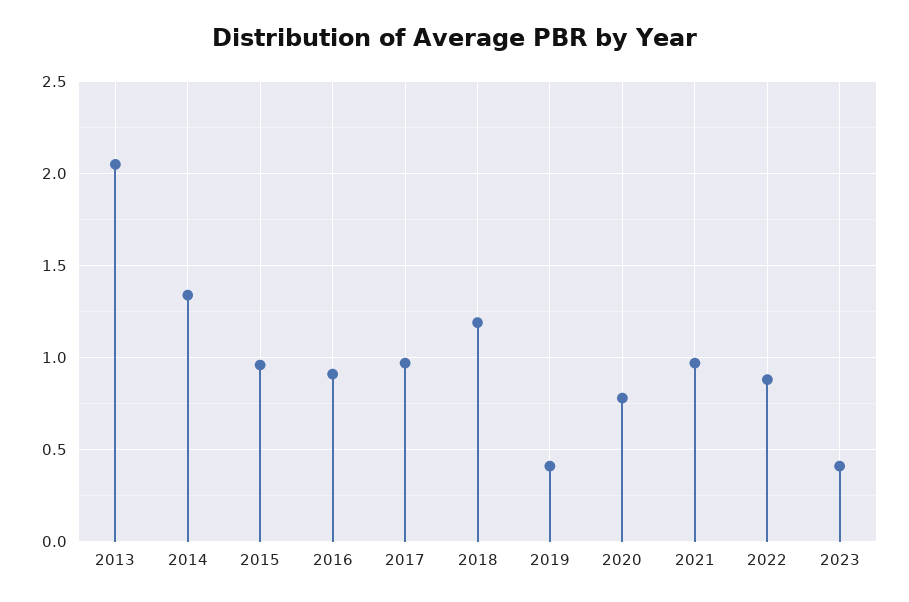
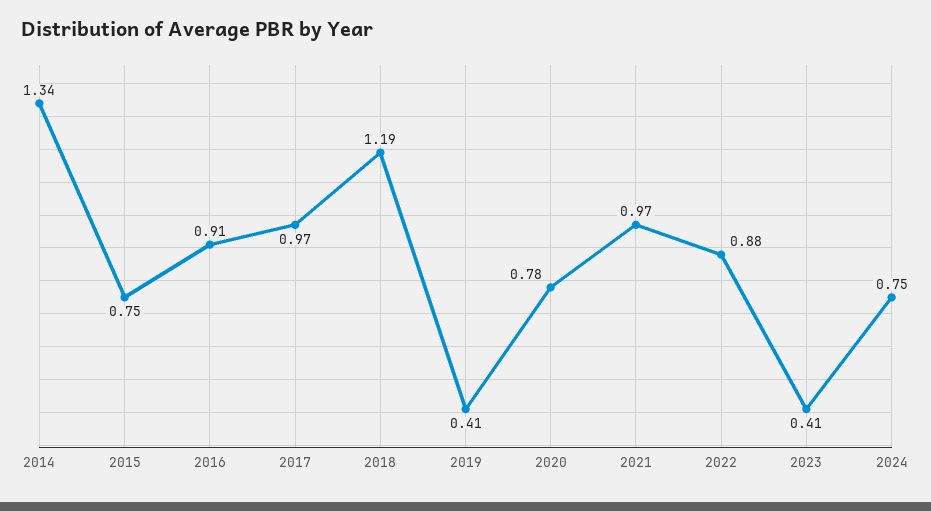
2013: 2.05 -> none
2015: 0.95 -> 0.75
2024: none -> 0.75

